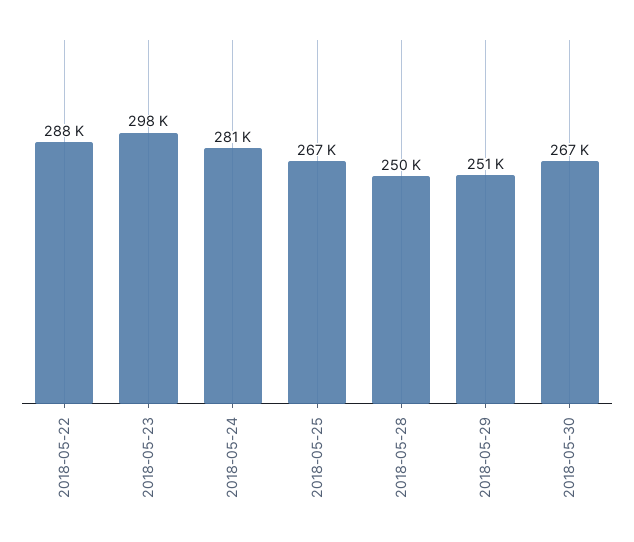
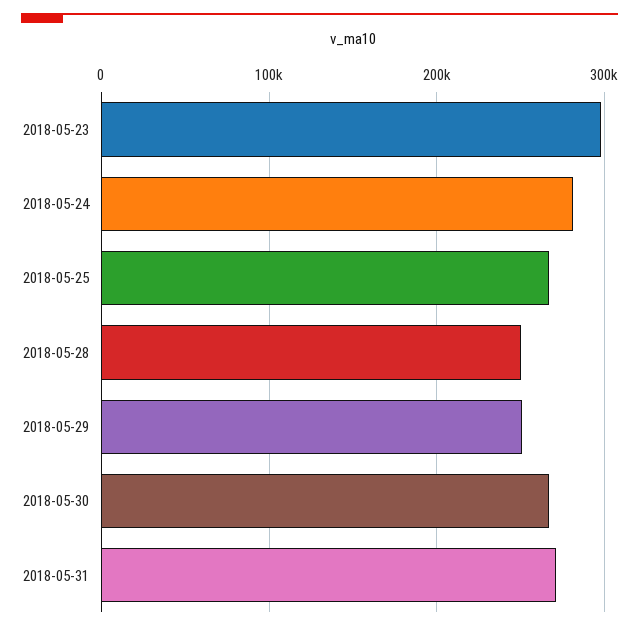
2018-05-22: 288000 -> none
2018-05-31: none -> 270000

